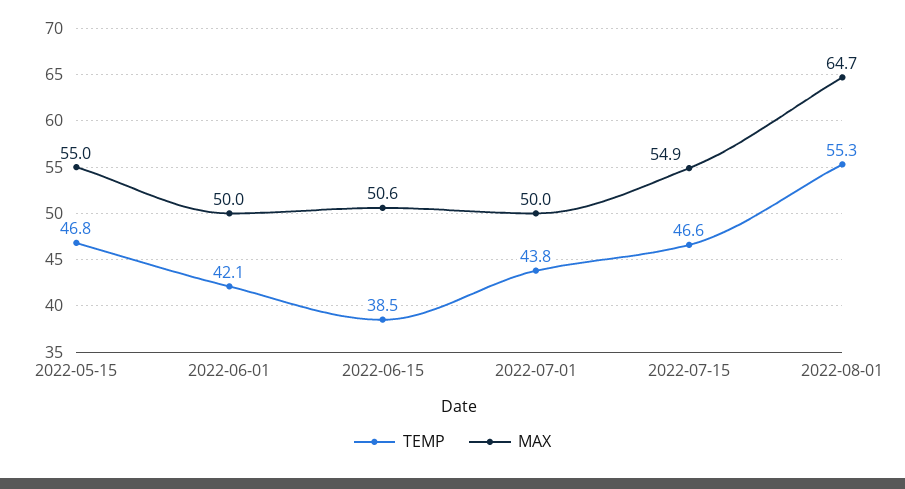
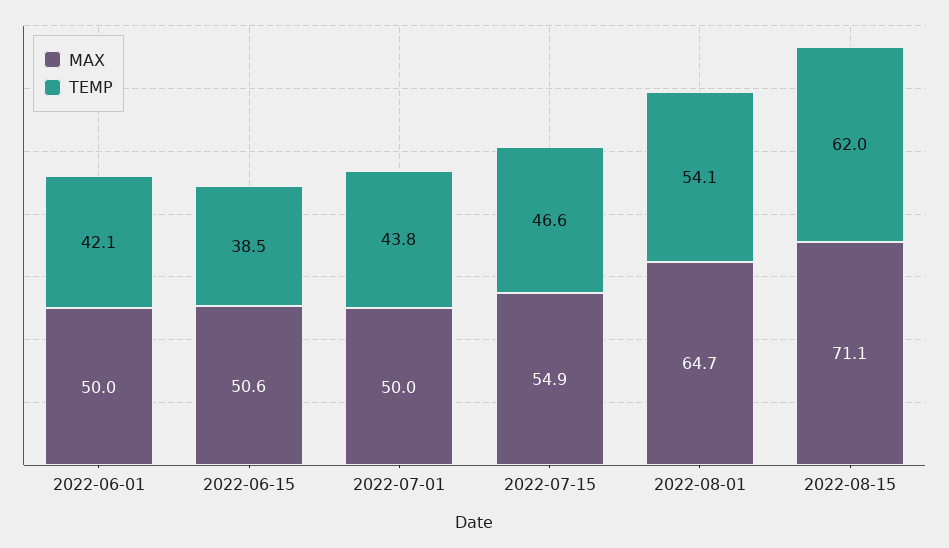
TEMP, 2022-05-15: 46.8 -> none
MAX, 2022-05-15: 55 -> none
TEMP, 2022-08-01: 55.3 -> 54.1
MAX, 2022-08-15: none -> 71.1
TEMP, 2022-08-15: none -> 62

